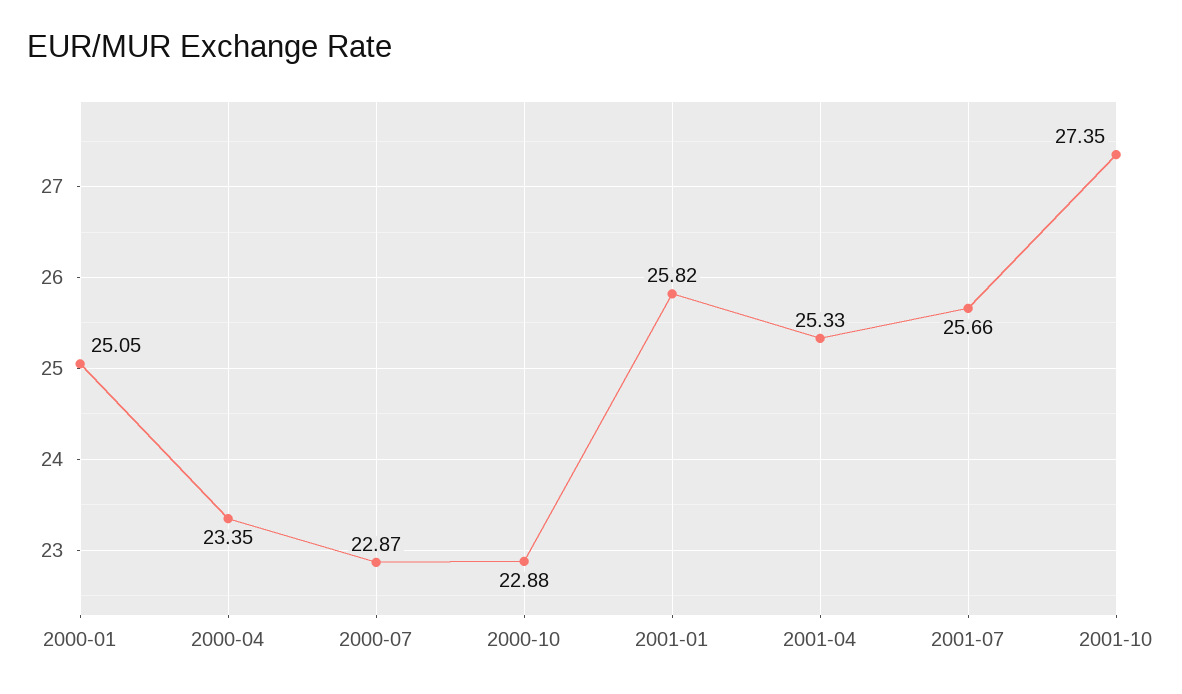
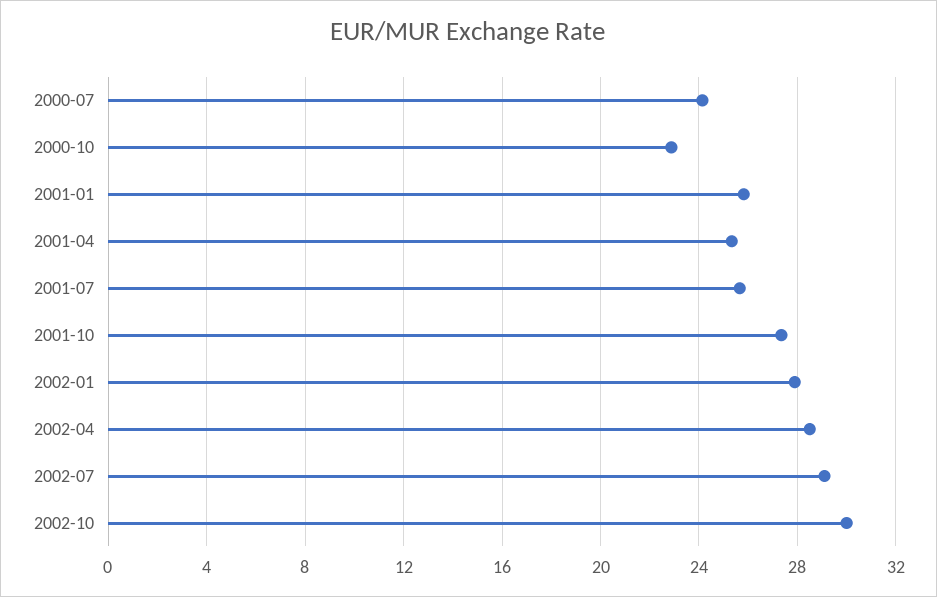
2000-01: 25.05 -> none
2000-04: 23.35 -> none
2000-07: 22.87 -> 24
2002-01: none -> 28
2002-04: none -> 28.5
2002-07: none -> 29
2002-10: none -> 30

